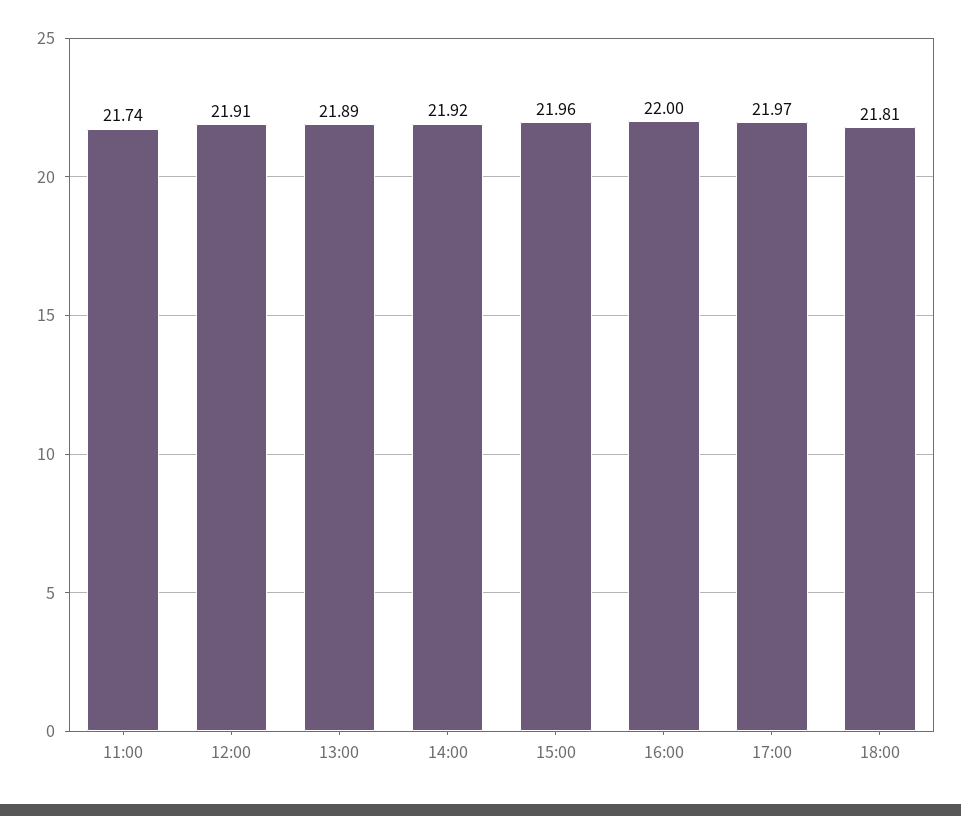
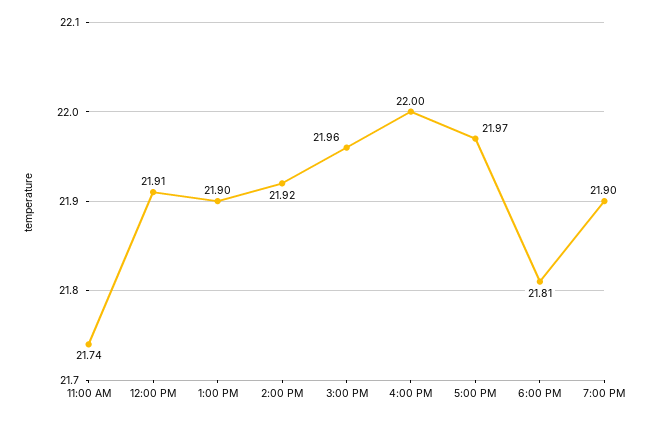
13:00: 21.89 -> 21.9
7:00 PM: none -> 21.9

